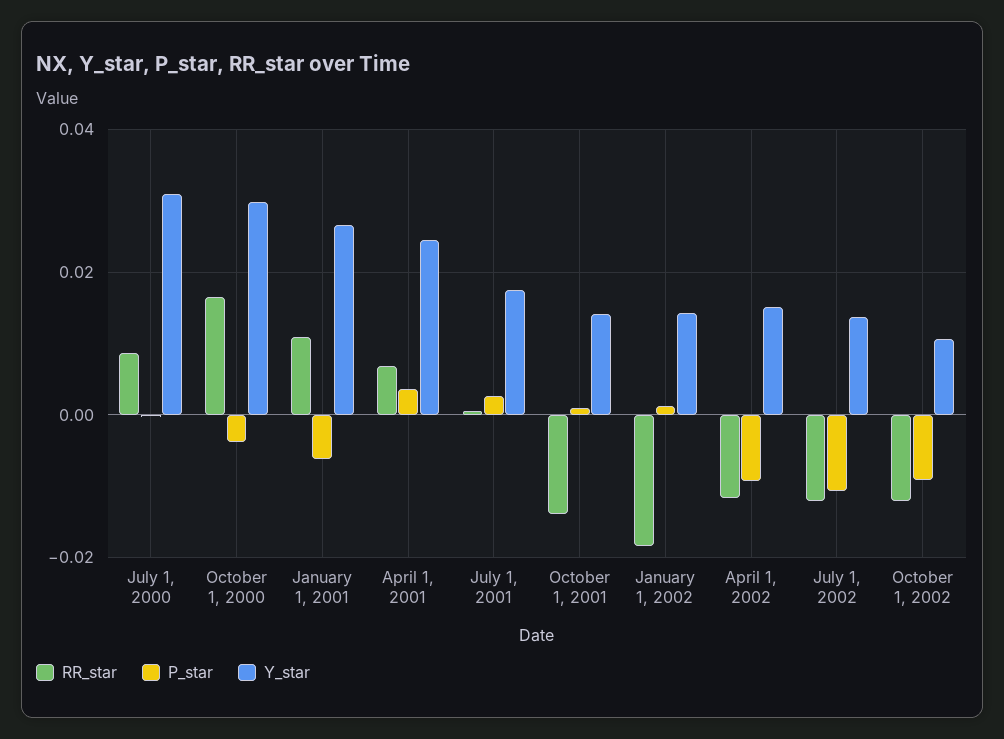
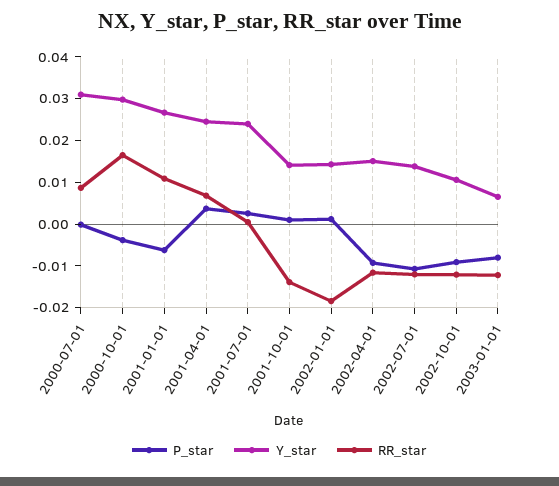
Y_star, July 1, 2001: 0.018 -> 0.024
P_star, 2003-01-01: none -> -0.008
Y_star, 2003-01-01: none -> 0.006
RR_star, 2003-01-01: none -> -0.012

